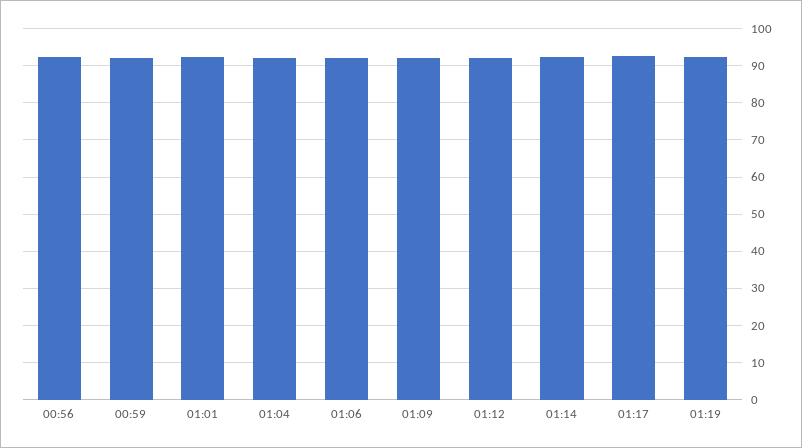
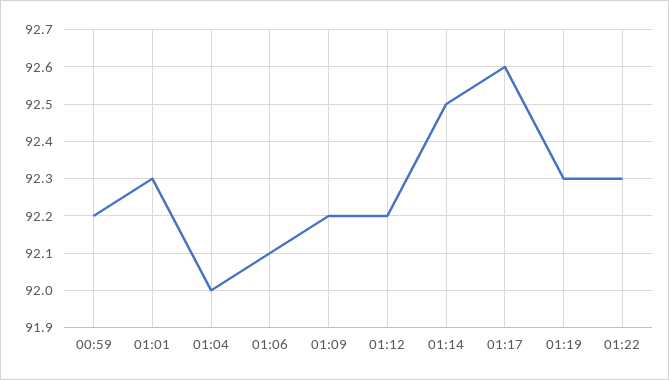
00:56: 92 -> none
01:22: none -> 92.3

